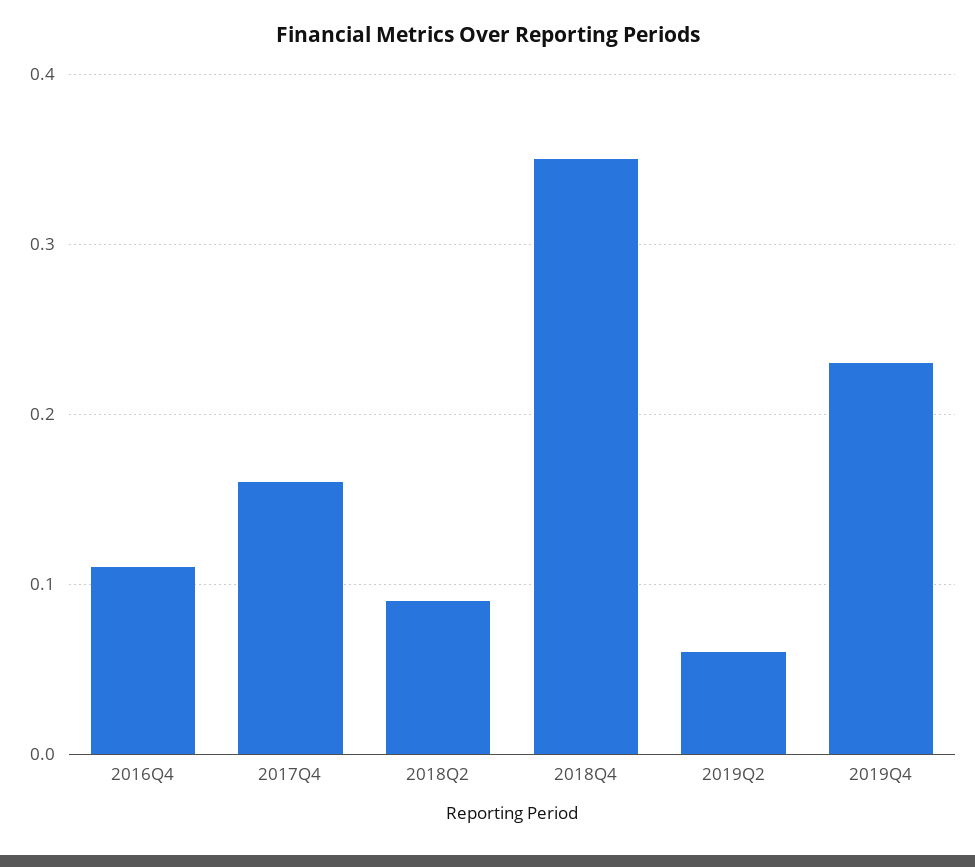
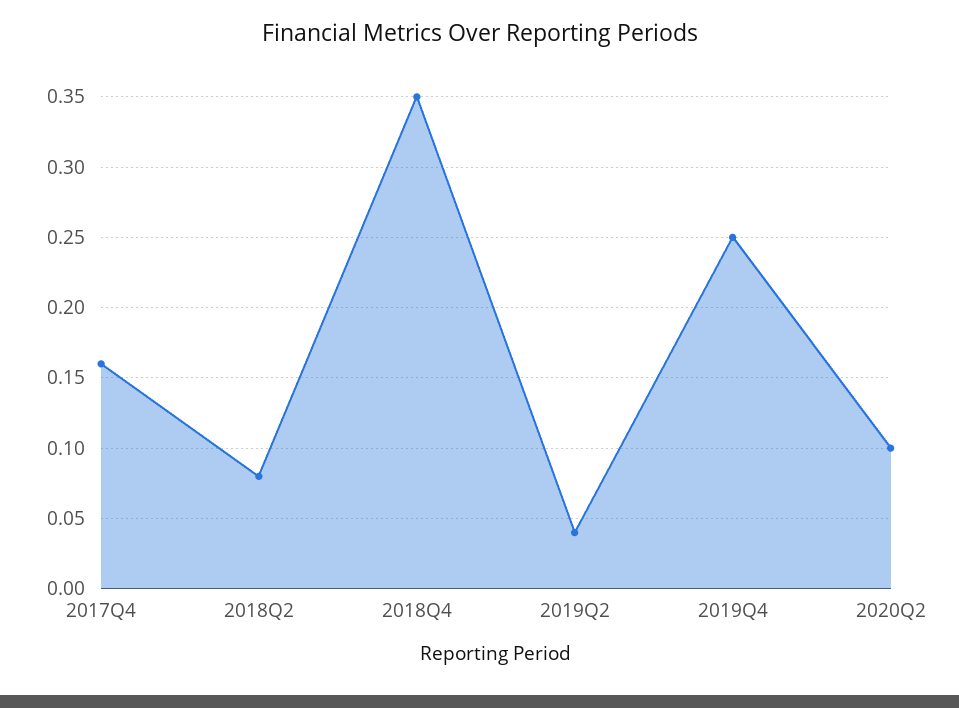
2016Q4: 0.11 -> none
2018Q2: 0.09 -> 0.08
2019Q2: 0.06 -> 0.04
2019Q4: 0.23 -> 0.25
2020Q2: none -> 0.1

